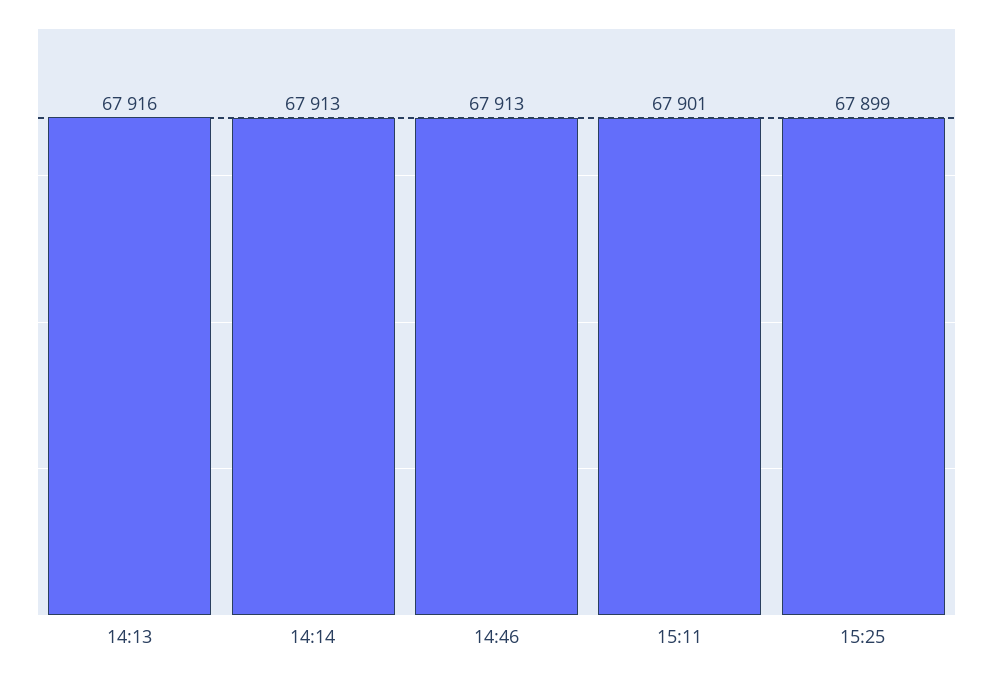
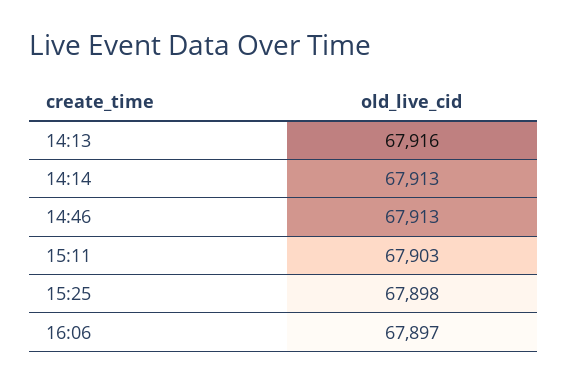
15:11: 67901 -> 67903
15:25: 67899 -> 67898
16:06: none -> 67897

